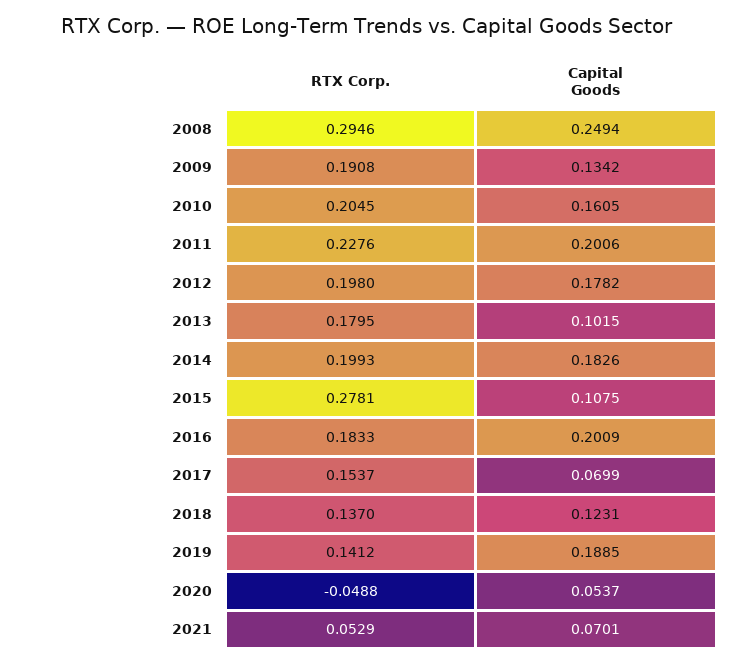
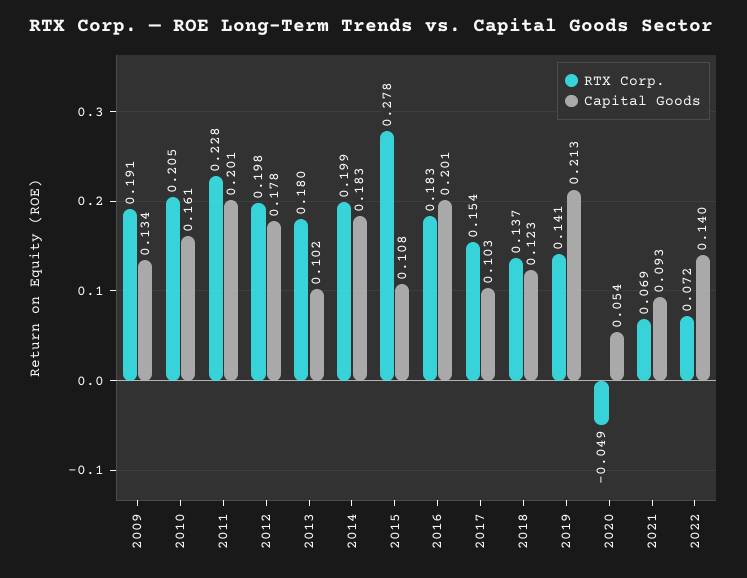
RTX Corp., 2008: 0.2946 -> none
Capital Goods, 2008: 0.2494 -> none
Capital Goods, 2017: 0.0699 -> 0.103
Capital Goods, 2019: 0.1885 -> 0.213
RTX Corp., 2021: 0.0529 -> 0.069
Capital Goods, 2021: 0.0701 -> 0.093
RTX Corp., 2022: none -> 0.072
Capital Goods, 2022: none -> 0.14

